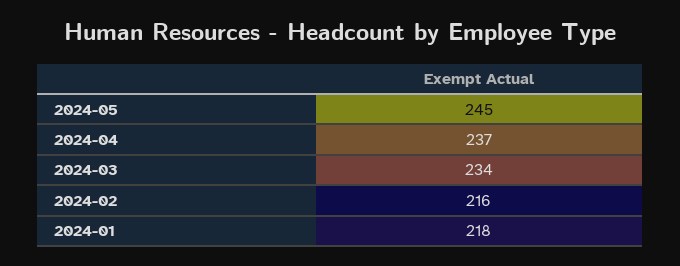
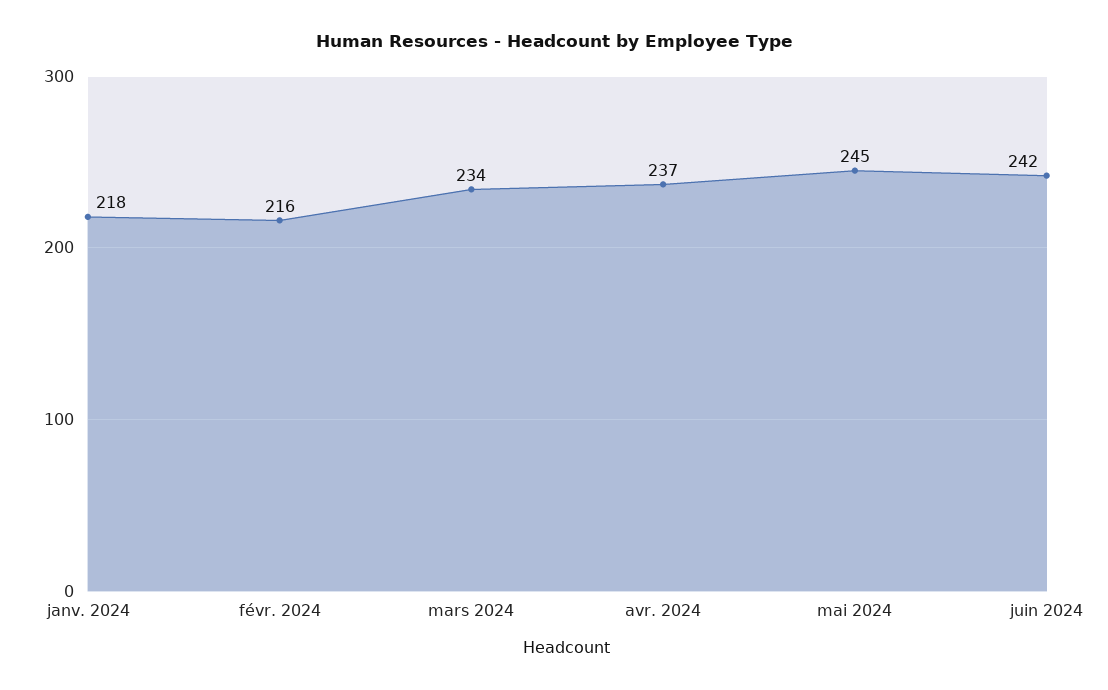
juin 2024: none -> 242

